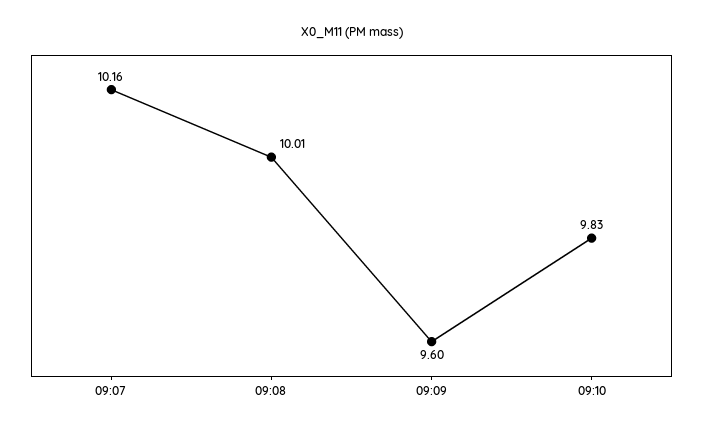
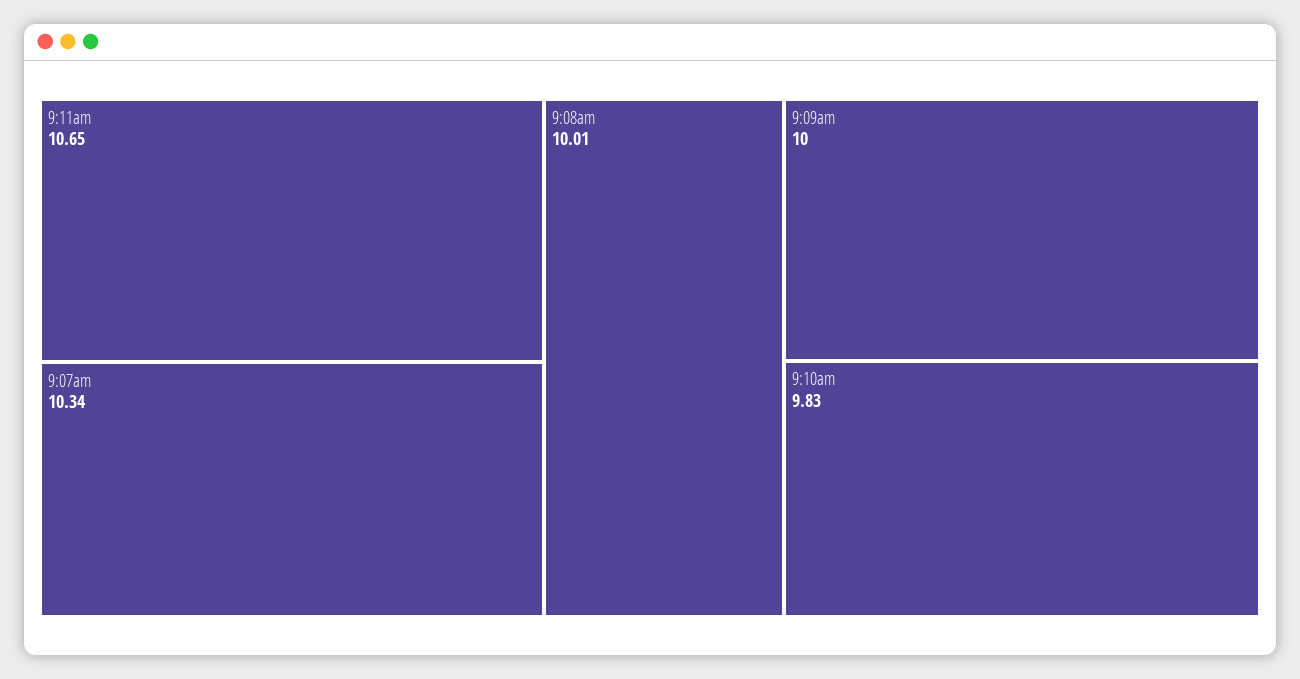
09:07: 10.16 -> 10.34
09:09: 9.6 -> 10
9:11am: none -> 10.65

